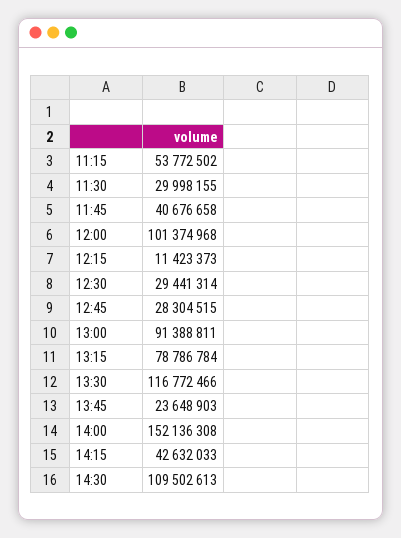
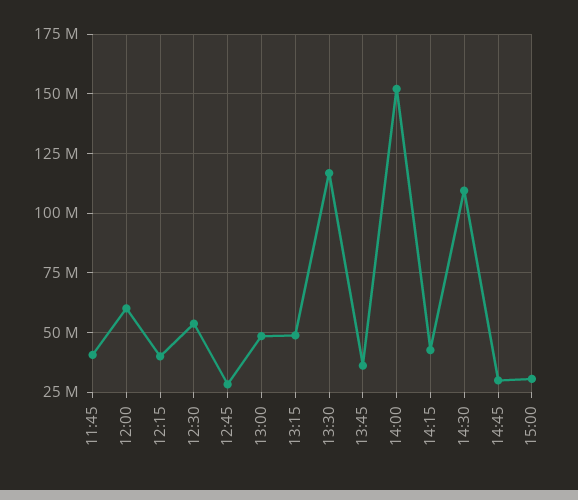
11:15: 53772502 -> none
11:30: 29998155 -> none
12:00: 101374968 -> 60000000
12:15: 11423373 -> 40000000
12:30: 29441314 -> 55000000
13:00: 91388811 -> 50000000
13:15: 78786784 -> 50000000
13:45: 23648903 -> 35000000
14:45: none -> 30000000
15:00: none -> 30000000

